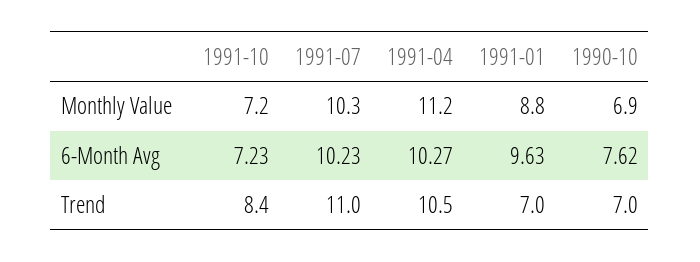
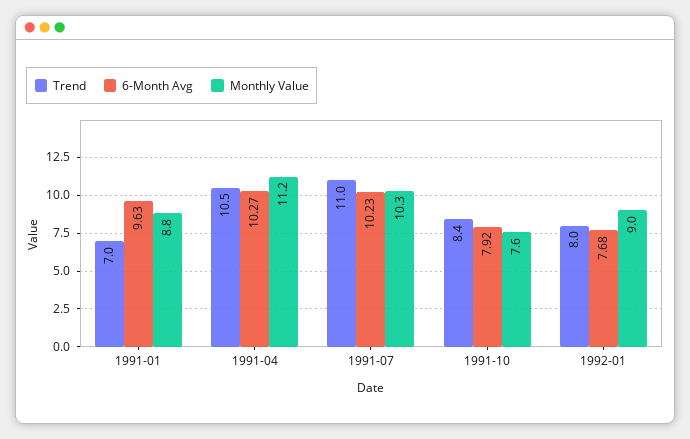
Monthly Value, 1991-10: 7.2 -> 7.6
Monthly Value, 1990-10: 6.9 -> none
6-Month Avg, 1991-10: 7.23 -> 7.92
6-Month Avg, 1990-10: 7.62 -> none
Trend, 1990-10: 7 -> none
Trend, 1992-01: none -> 8
6-Month Avg, 1992-01: none -> 7.68
Monthly Value, 1992-01: none -> 9

